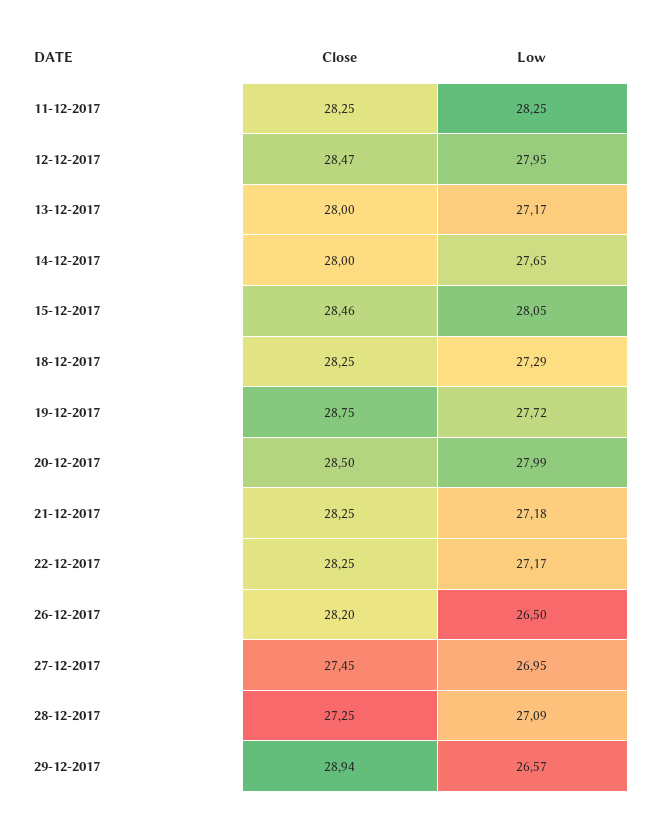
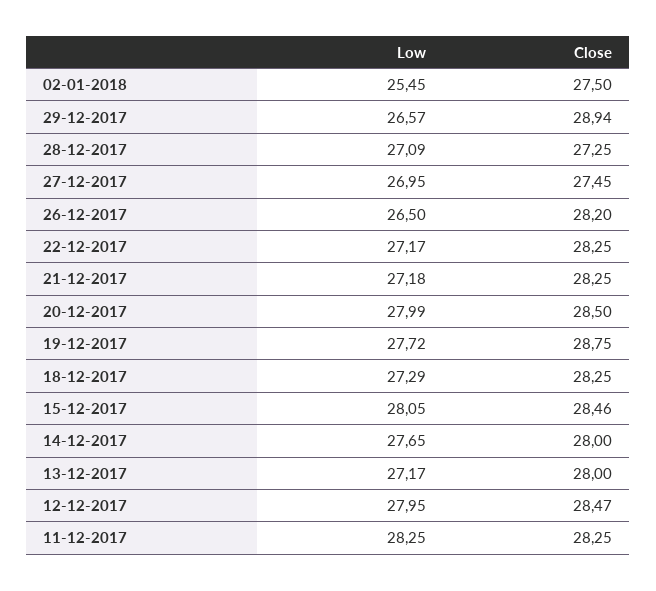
Low, 02-01-2018: none -> 25.45
Close, 02-01-2018: none -> 27.5

